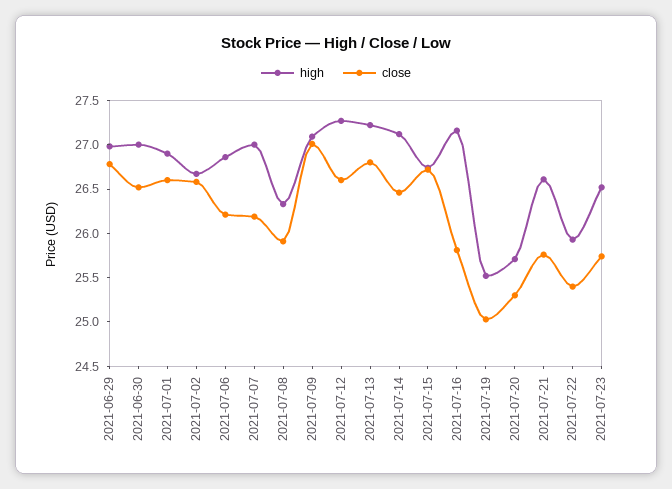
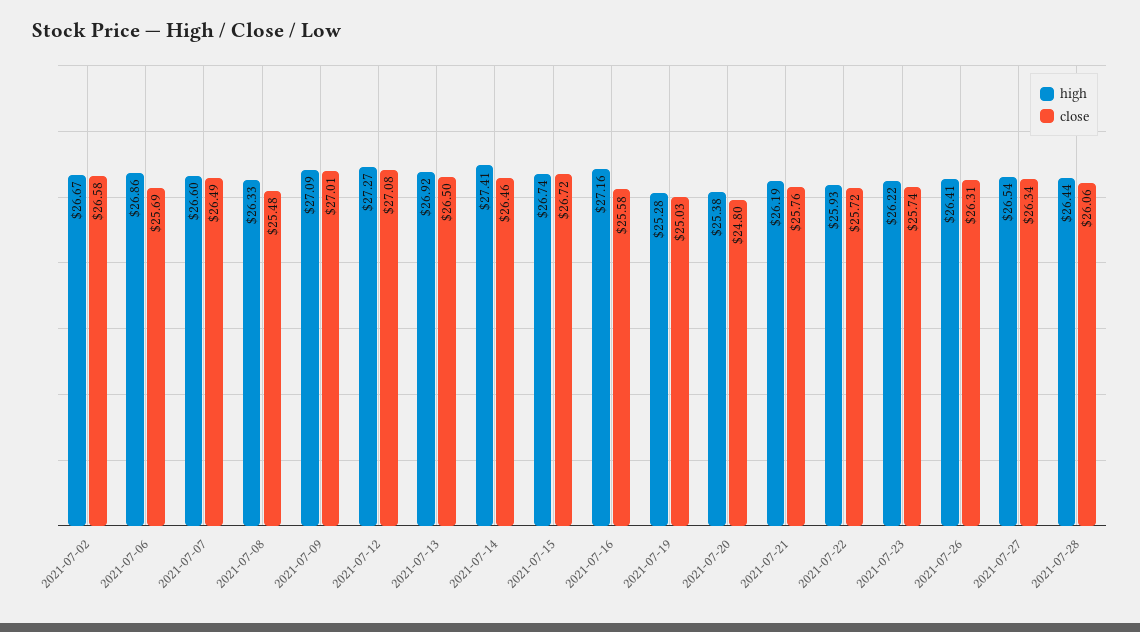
high, 2021-06-29: 27 -> none
close, 2021-06-29: 26.8 -> none
high, 2021-06-30: 27 -> none
close, 2021-06-30: 26.5 -> none
high, 2021-07-01: 26.9 -> none
close, 2021-07-01: 26.6 -> none
close, 2021-07-06: 26.2 -> 25.69
high, 2021-07-07: 27 -> 26.6
close, 2021-07-07: 26.2 -> 26.49
close, 2021-07-08: 25.9 -> 25.48
close, 2021-07-12: 26.6 -> 27.08
high, 2021-07-13: 27.2 -> 26.92
close, 2021-07-13: 26.8 -> 26.5
high, 2021-07-14: 27.1 -> 27.41
close, 2021-07-16: 25.8 -> 25.58
high, 2021-07-19: 25.5 -> 25.28
high, 2021-07-20: 25.7 -> 25.38
close, 2021-07-20: 25.3 -> 24.8
high, 2021-07-21: 26.6 -> 26.19
close, 2021-07-22: 25.4 -> 25.72
high, 2021-07-23: 26.5 -> 26.22
high, 2021-07-26: none -> 26.41
close, 2021-07-26: none -> 26.31
high, 2021-07-27: none -> 26.54
close, 2021-07-27: none -> 26.34
high, 2021-07-28: none -> 26.44
close, 2021-07-28: none -> 26.06

